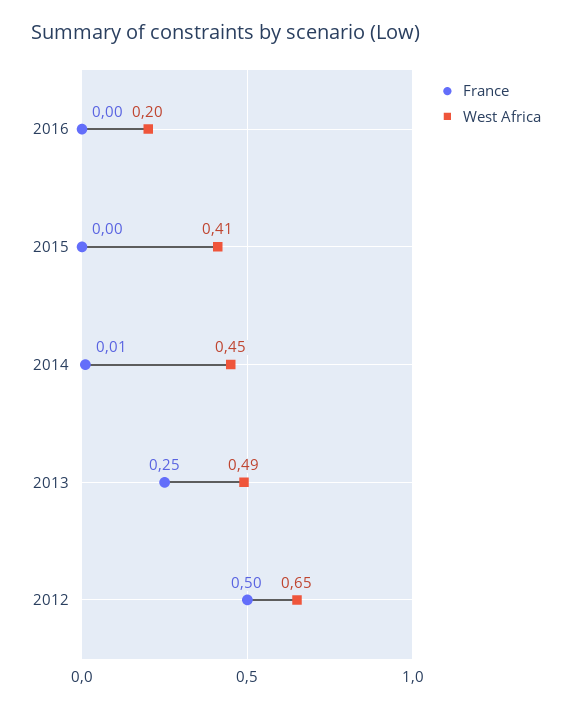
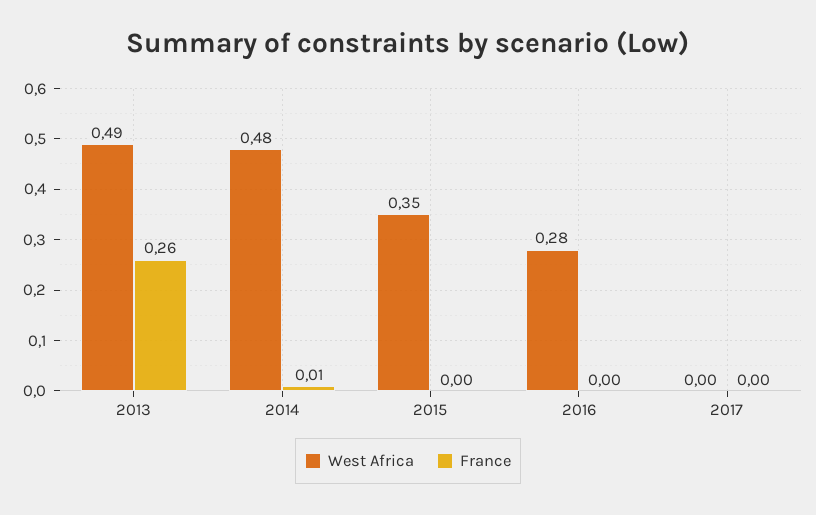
West Africa, 2016: 0.2 -> 0.28
West Africa, 2015: 0.41 -> 0.35
West Africa, 2014: 0.45 -> 0.48
France, 2013: 0.25 -> 0.26
France, 2012: 0.5 -> none
West Africa, 2012: 0.65 -> none
West Africa, 2017: none -> 0
France, 2017: none -> 0

